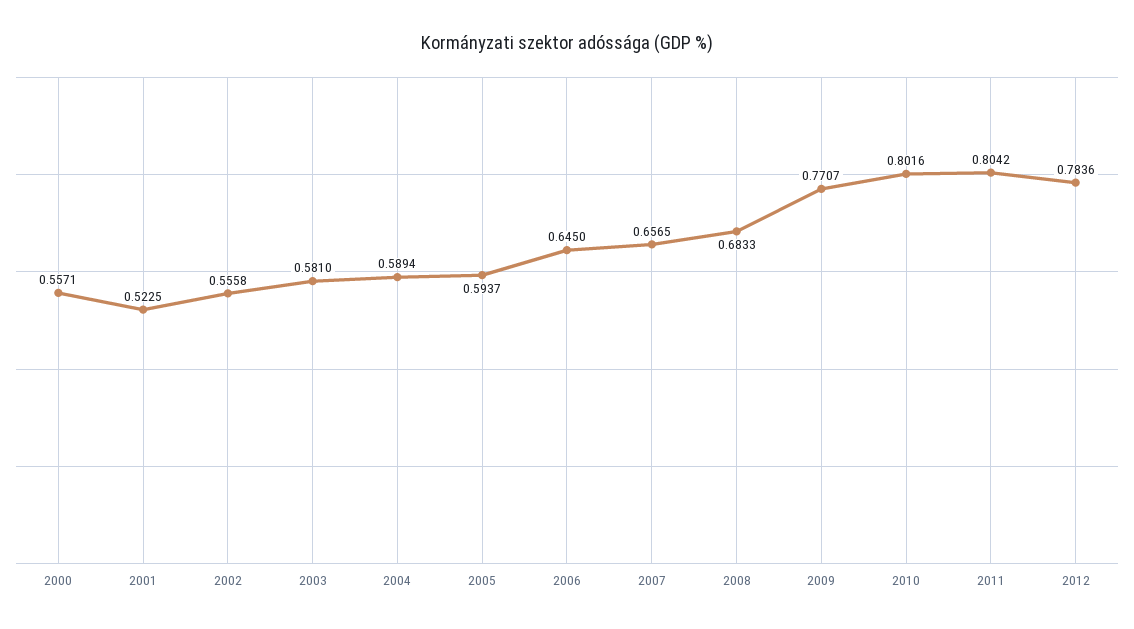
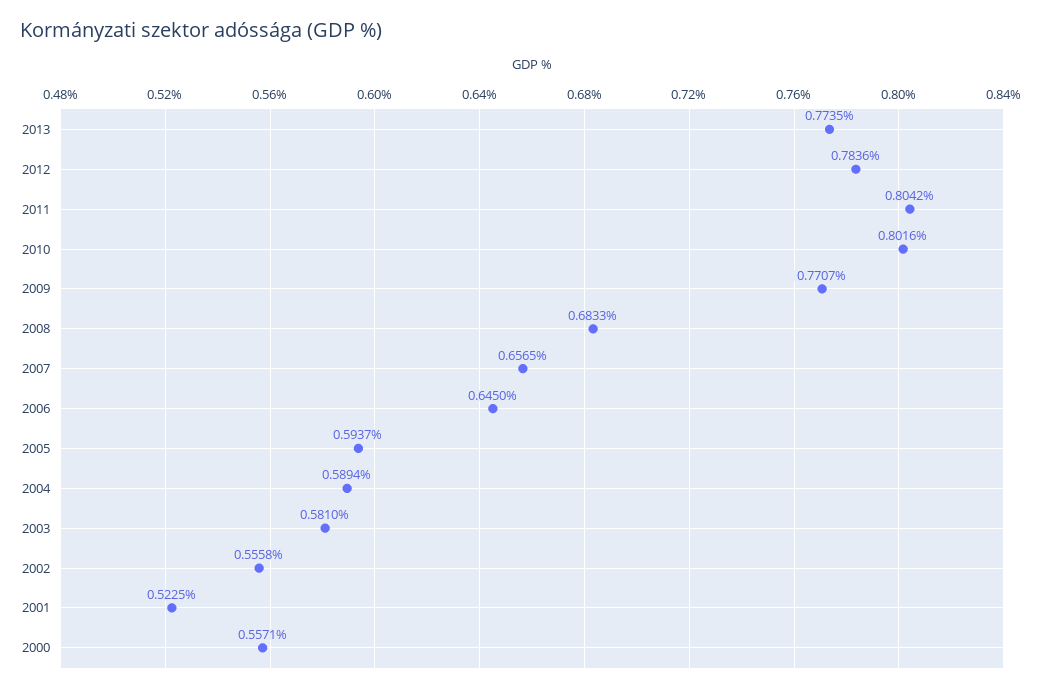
2013: none -> 0.7735

